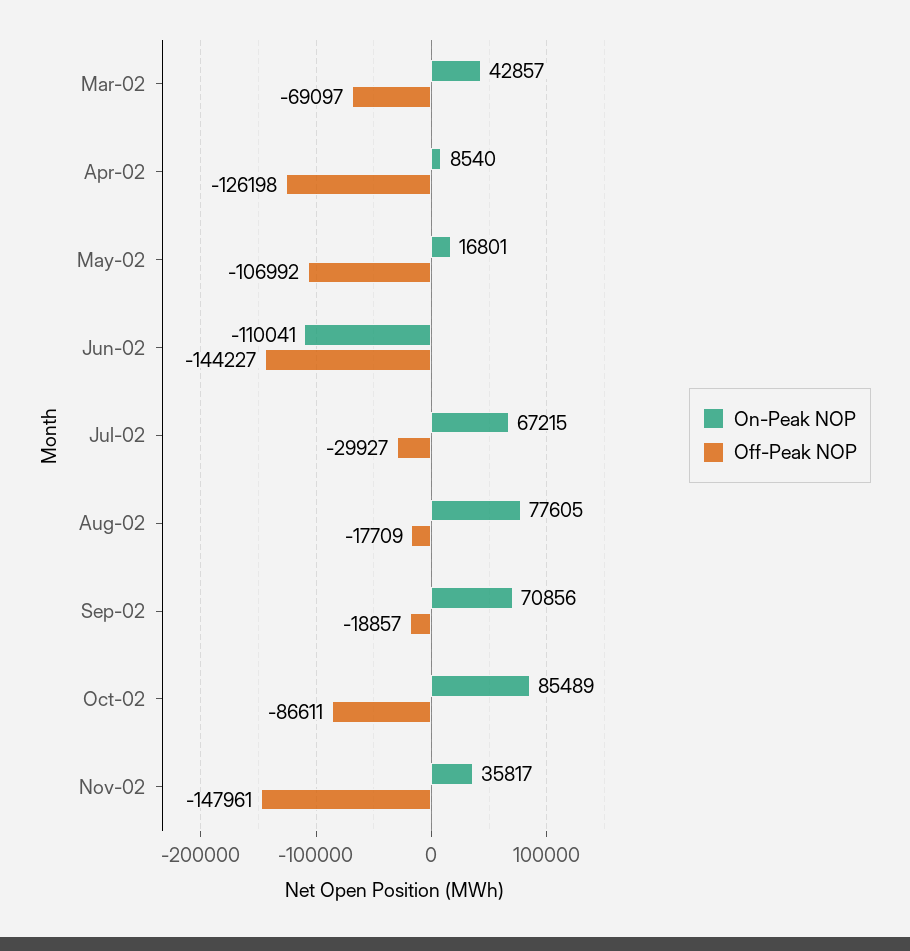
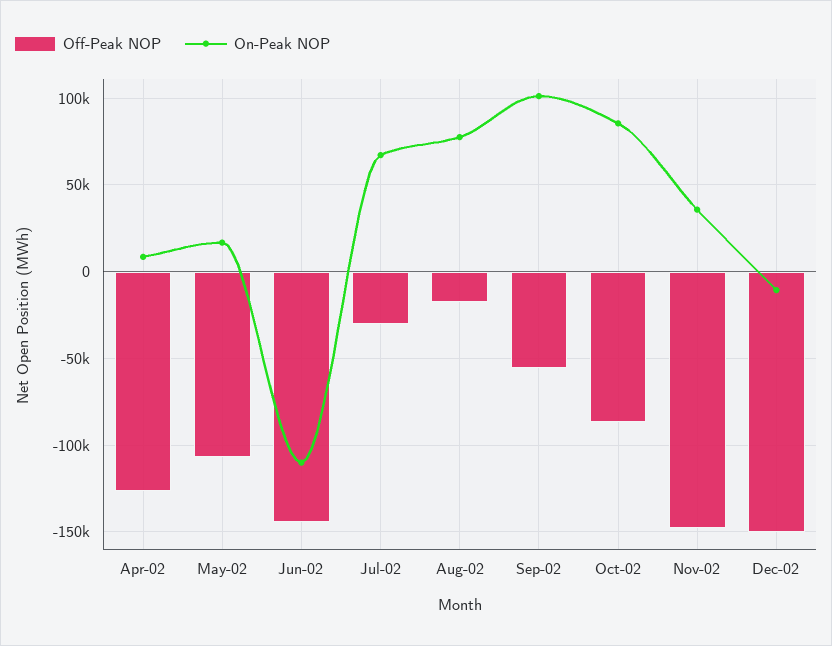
On-Peak NOP, Mar-02: 42857 -> none
Off-Peak NOP, Mar-02: -69097 -> none
On-Peak NOP, Sep-02: 70856 -> 100000
Off-Peak NOP, Sep-02: -18857 -> -55000
Off-Peak NOP, Dec-02: none -> -150000
On-Peak NOP, Dec-02: none -> -10000

